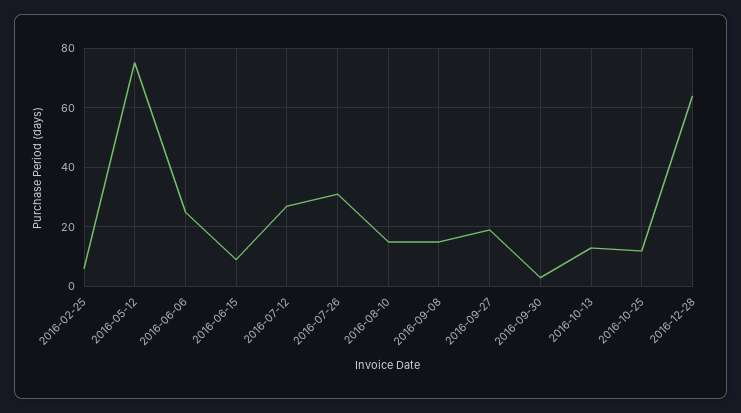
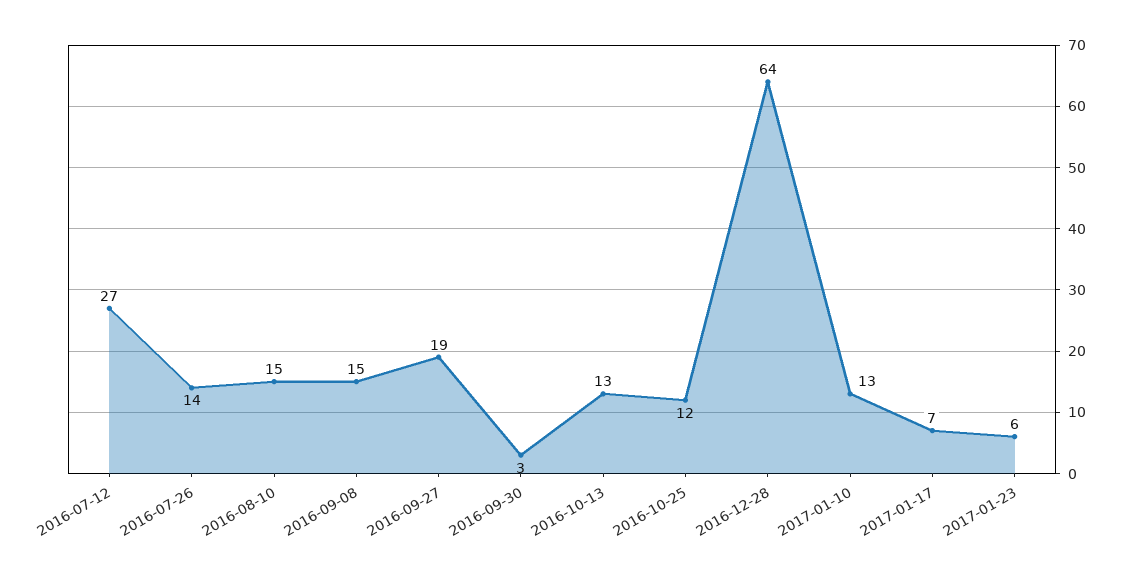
2016-02-25: 5 -> none
2016-05-12: 75 -> none
2016-06-06: 25 -> none
2016-06-15: 10 -> none
2016-07-26: 30 -> 14
2017-01-10: none -> 13
2017-01-17: none -> 7
2017-01-23: none -> 6

